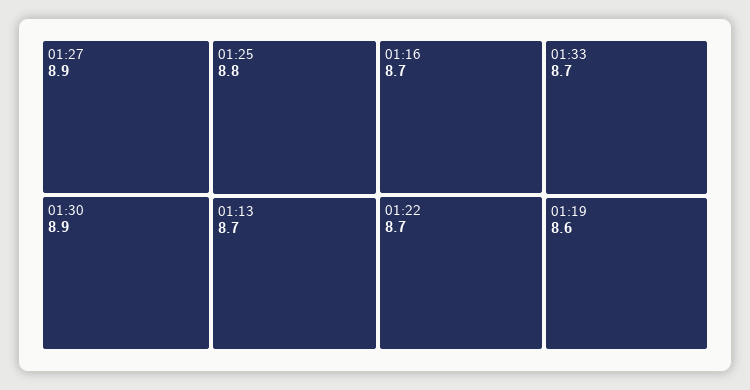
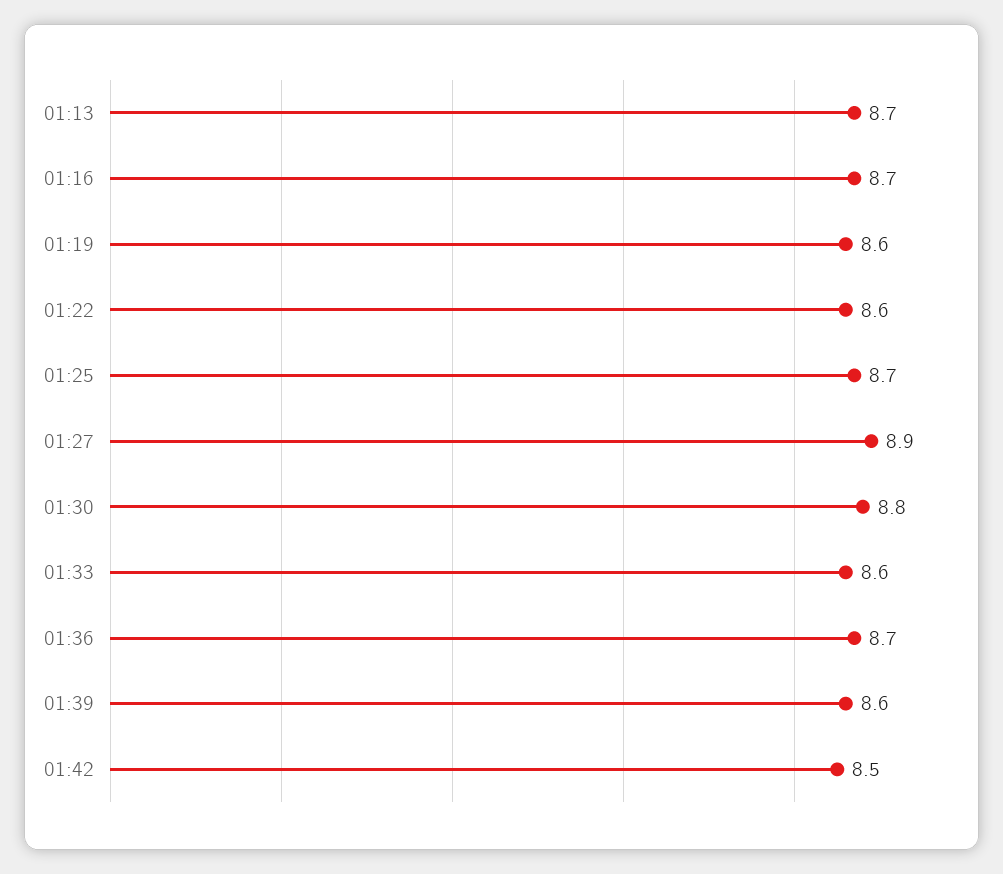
01:30: 8.9 -> 8.8
01:25: 8.8 -> 8.7
01:22: 8.7 -> 8.6
01:33: 8.7 -> 8.6
01:36: none -> 8.7
01:39: none -> 8.6
01:42: none -> 8.5

